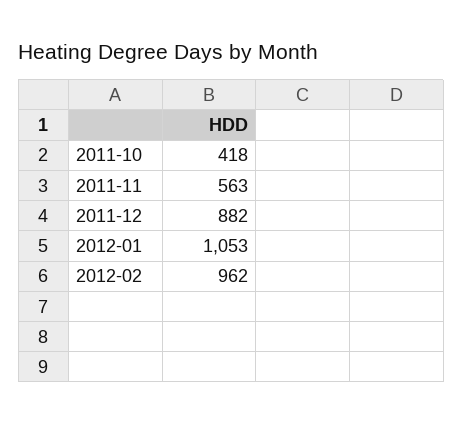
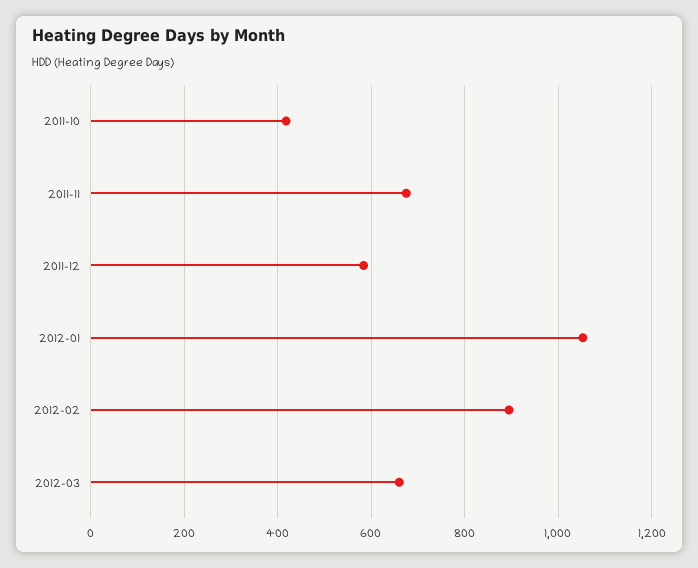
2011-11: 563 -> 680
2011-12: 882 -> 580
2012-02: 962 -> 900
2012-03: none -> 660

